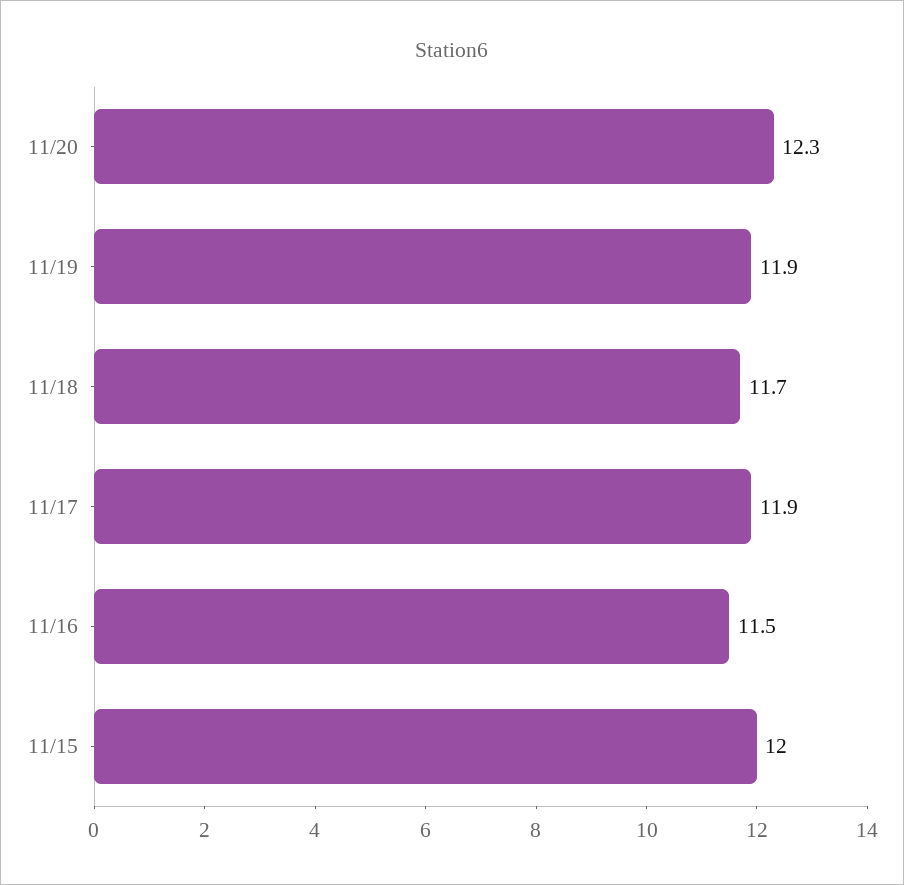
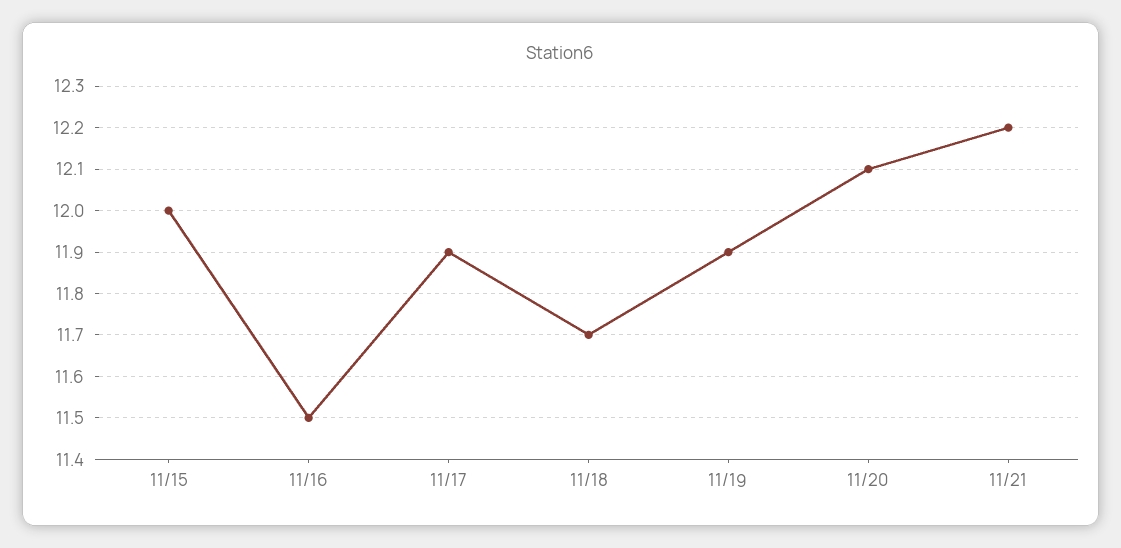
11/20: 12.3 -> 12.1
11/21: none -> 12.2

